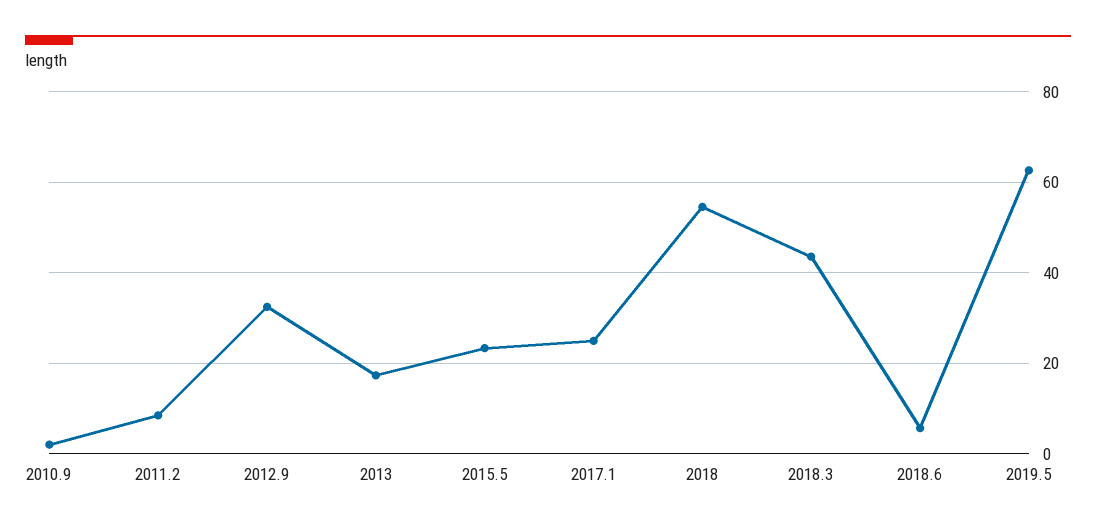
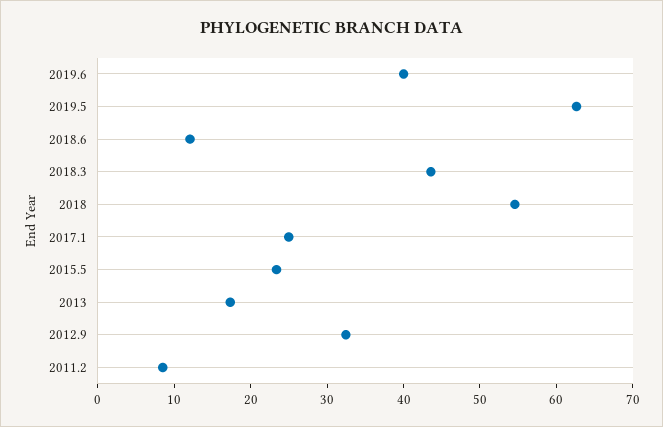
2010.9: 2 -> none
2018.6: 6 -> 12
2019.6: none -> 40

